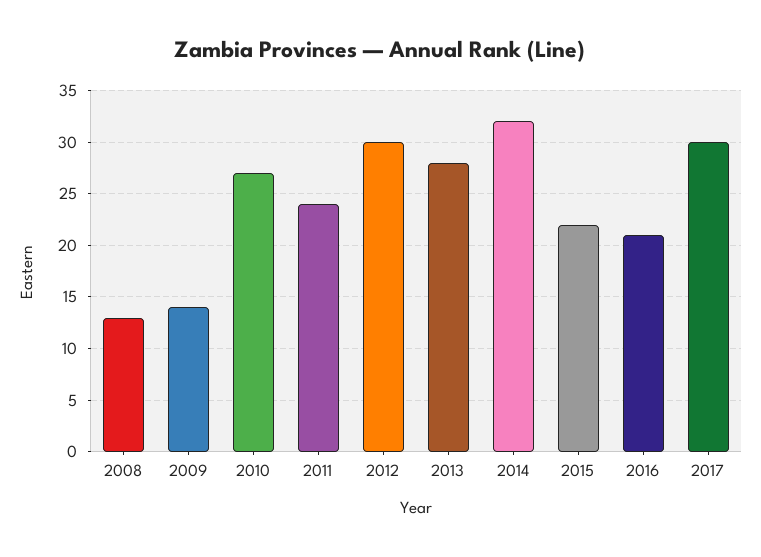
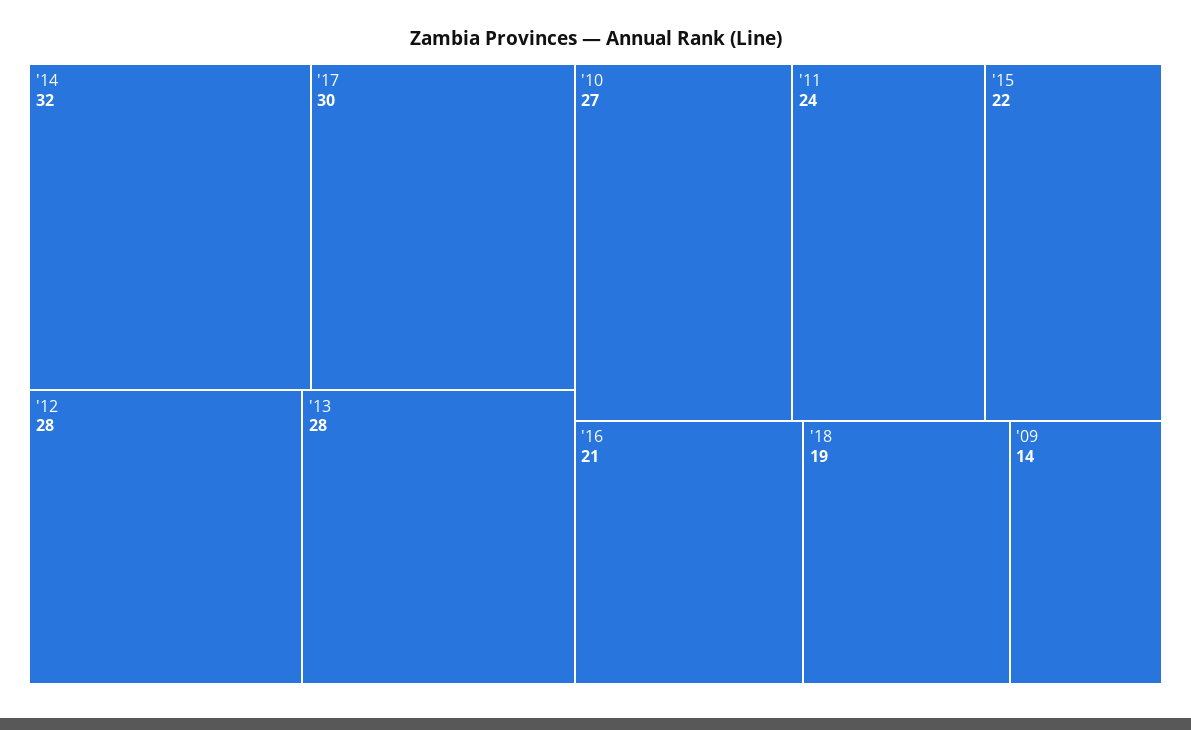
2008: 13 -> none
2012: 30 -> 28
'18: none -> 19

